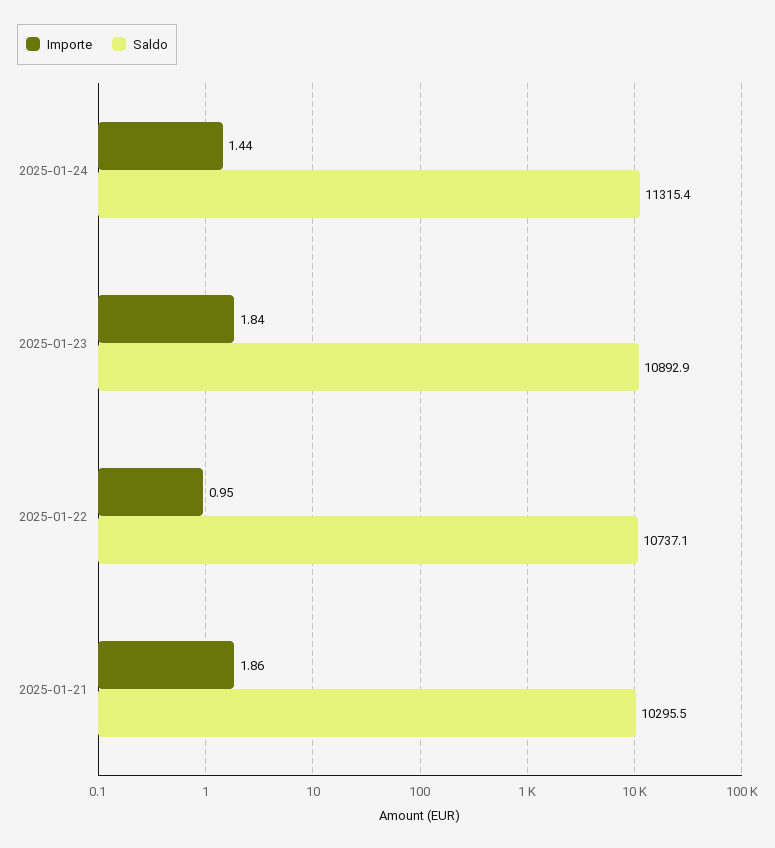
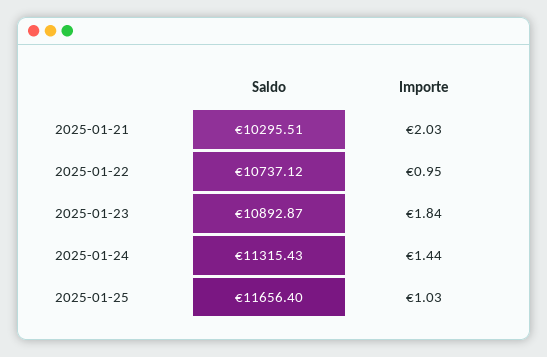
Importe, 2025-01-21: 1.86 -> 2.03
Saldo, 2025-01-25: none -> 11656.4
Importe, 2025-01-25: none -> 1.03

